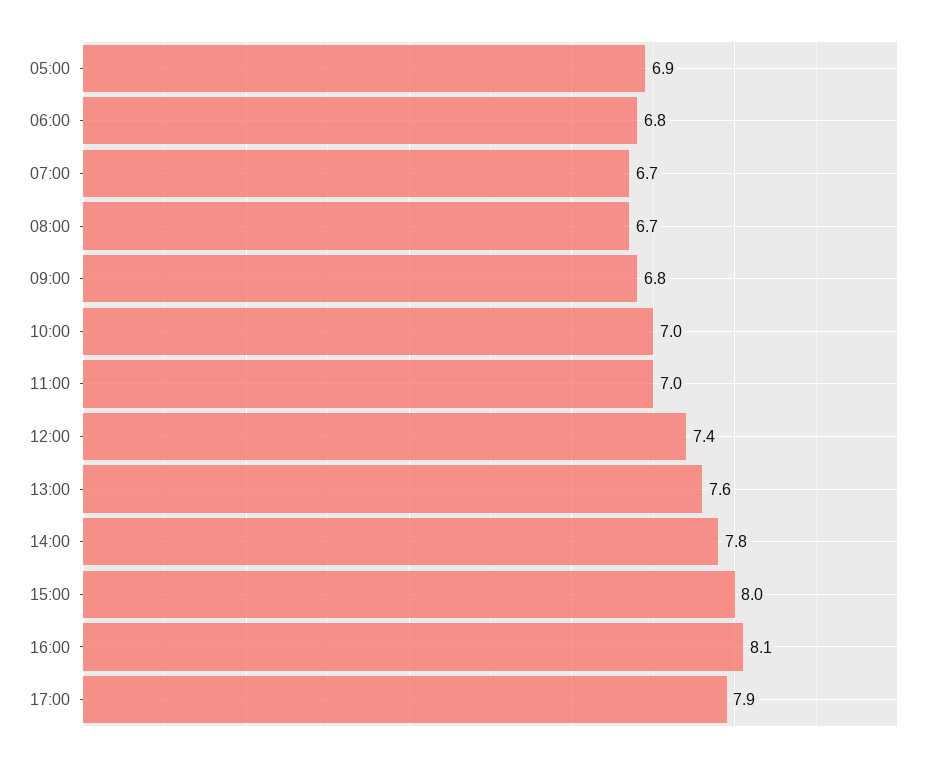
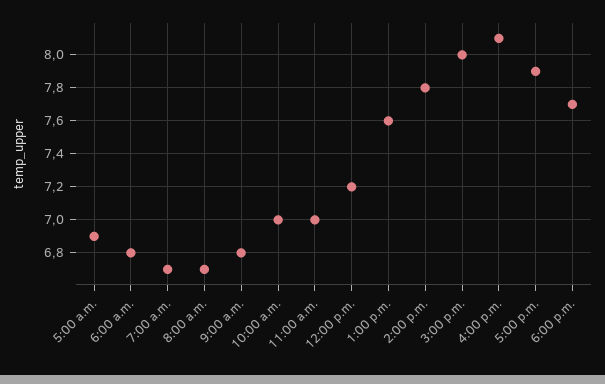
12:00: 7.4 -> 7.2
6:00 p.m.: none -> 7.7

